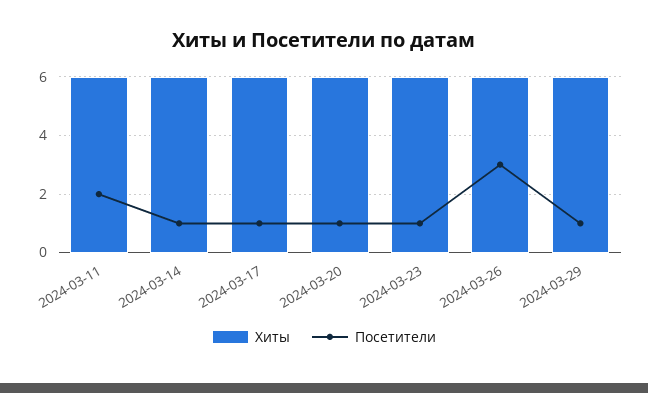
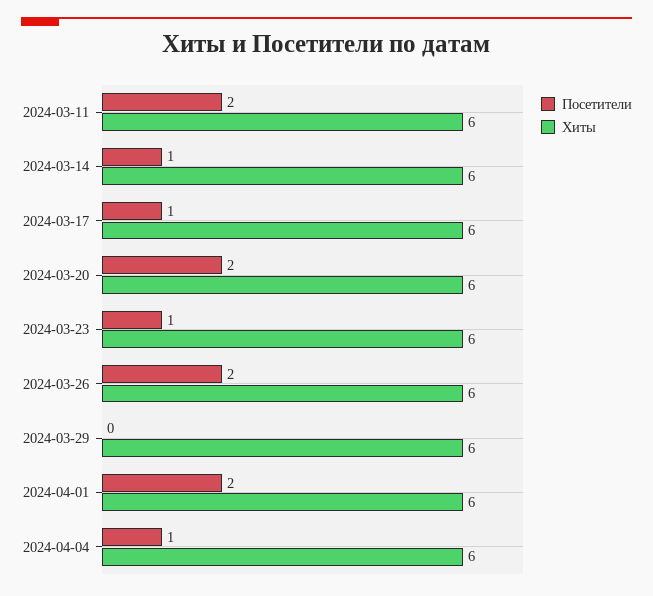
Посетители, 2024-03-20: 1 -> 2
Посетители, 2024-03-26: 3 -> 2
Посетители, 2024-03-29: 1 -> 0
Посетители, 2024-04-01: none -> 2
Хиты, 2024-04-01: none -> 6
Посетители, 2024-04-04: none -> 1
Хиты, 2024-04-04: none -> 6

